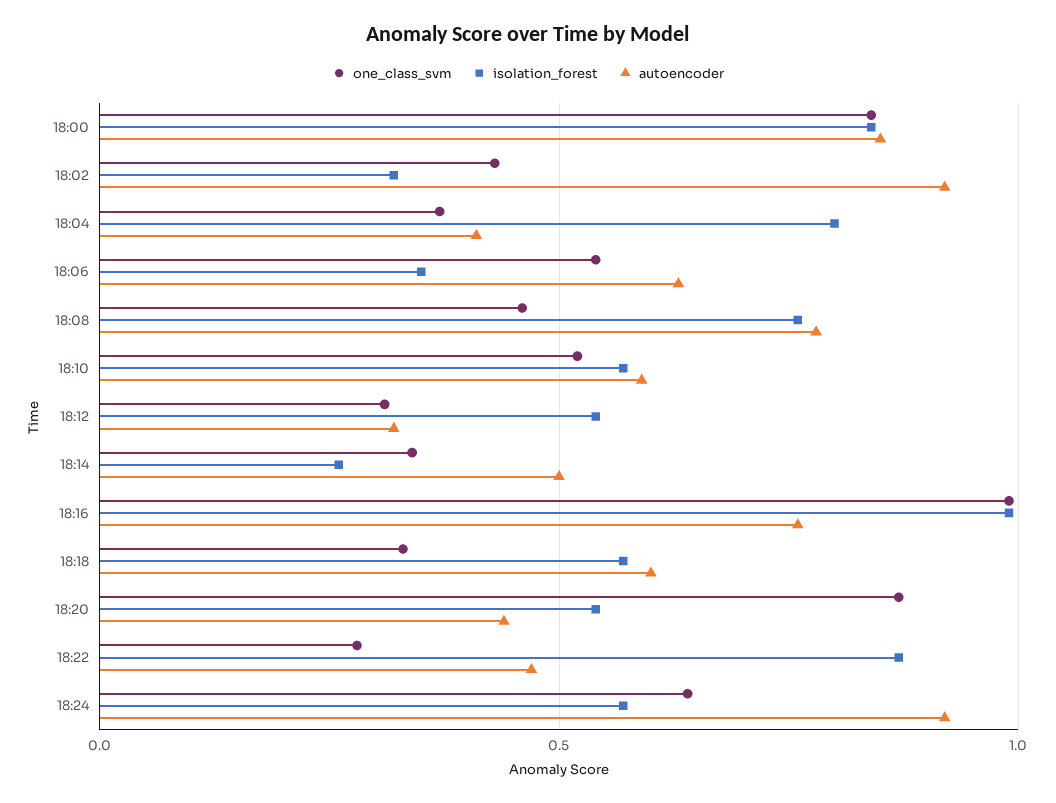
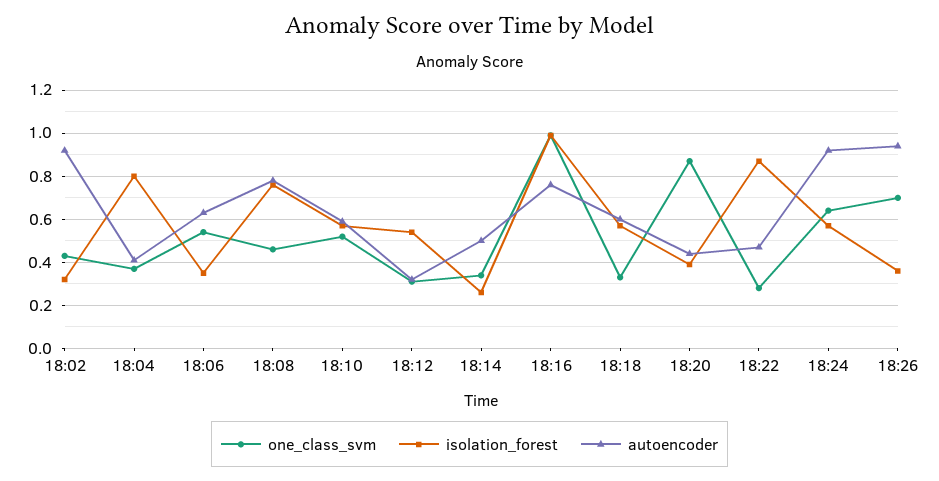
one_class_svm, 18:00: 0.85 -> none
isolation_forest, 18:00: 0.85 -> none
autoencoder, 18:00: 0.85 -> none
isolation_forest, 18:20: 0.55 -> 0.4
one_class_svm, 18:26: none -> 0.7
isolation_forest, 18:26: none -> 0.35
autoencoder, 18:26: none -> 0.95

